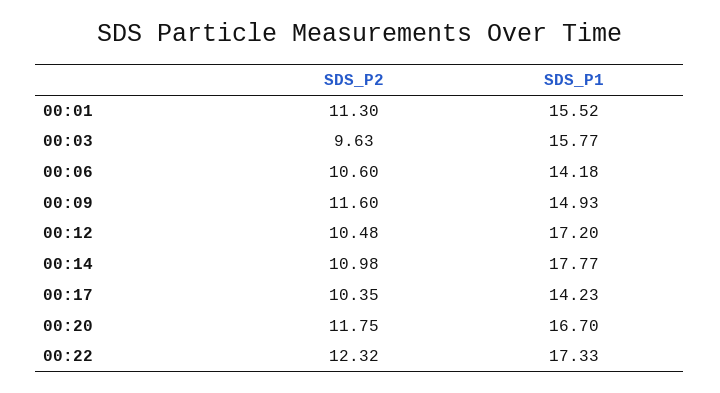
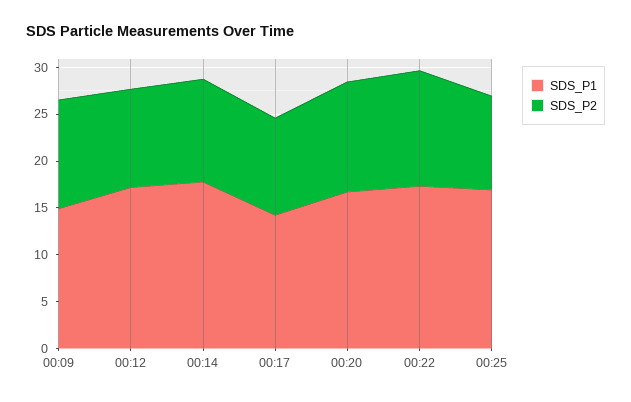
SDS_P2, 00:01: 11.3 -> none
SDS_P1, 00:01: 15.52 -> none
SDS_P2, 00:03: 9.63 -> none
SDS_P1, 00:03: 15.77 -> none
SDS_P2, 00:06: 10.6 -> none
SDS_P1, 00:06: 14.18 -> none
SDS_P1, 00:25: none -> 17
SDS_P2, 00:25: none -> 10

